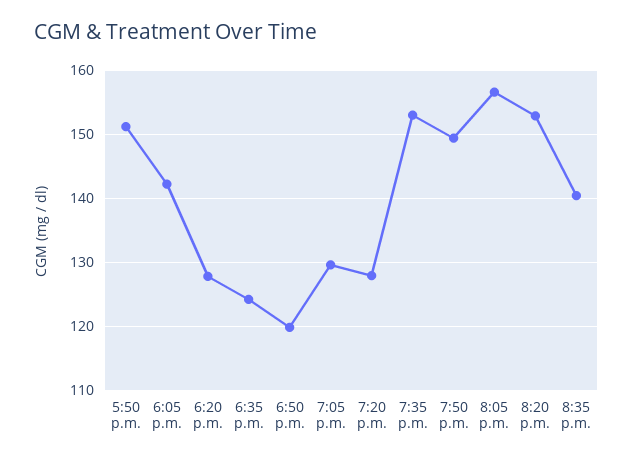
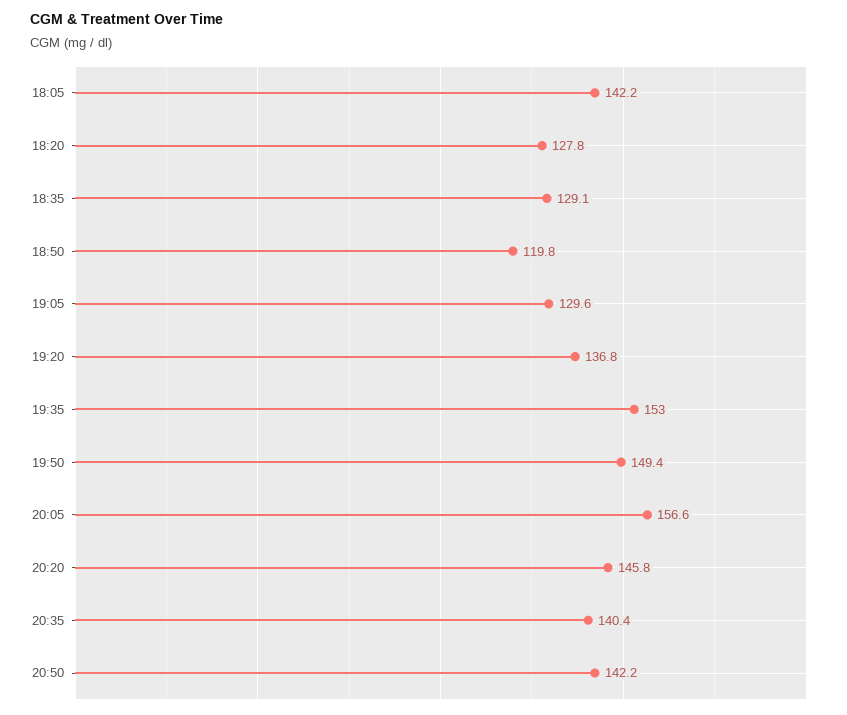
5:50 p.m.: 151 -> none
6:35 p.m.: 124 -> 129.1
7:20 p.m.: 128 -> 136.8
8:20 p.m.: 153 -> 145.8
20:50: none -> 142.2

